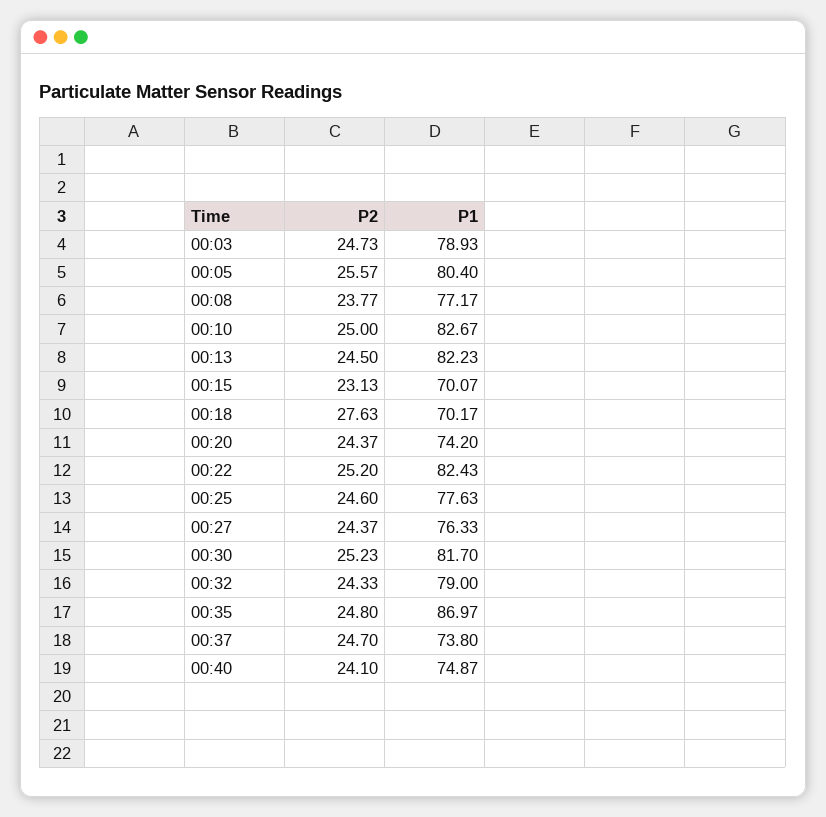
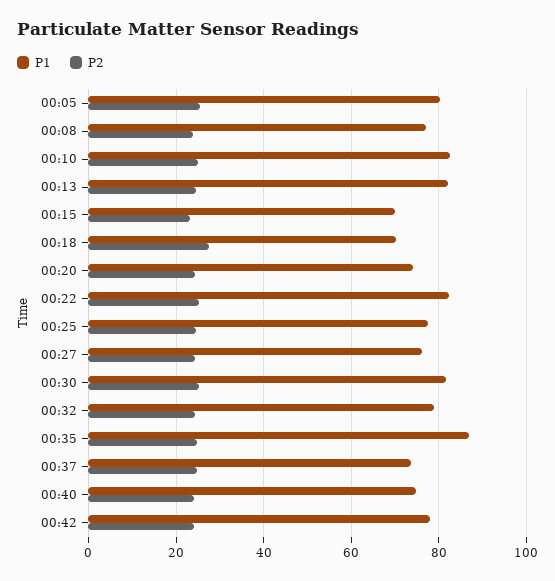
P2, 00:03: 24.73 -> none
P1, 00:03: 78.93 -> none
P1, 00:42: none -> 78
P2, 00:42: none -> 24

